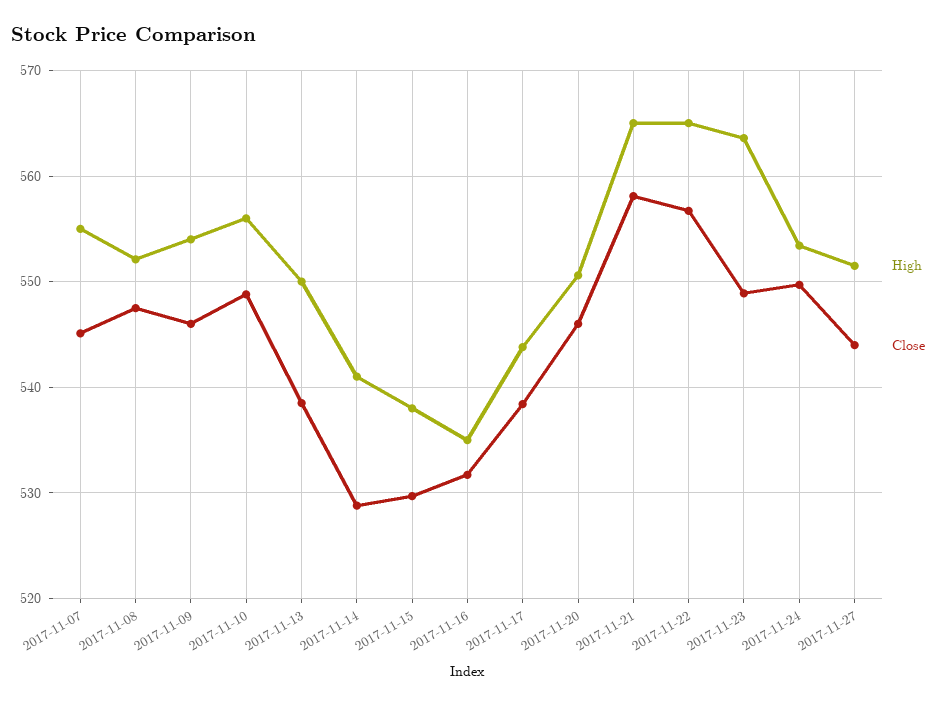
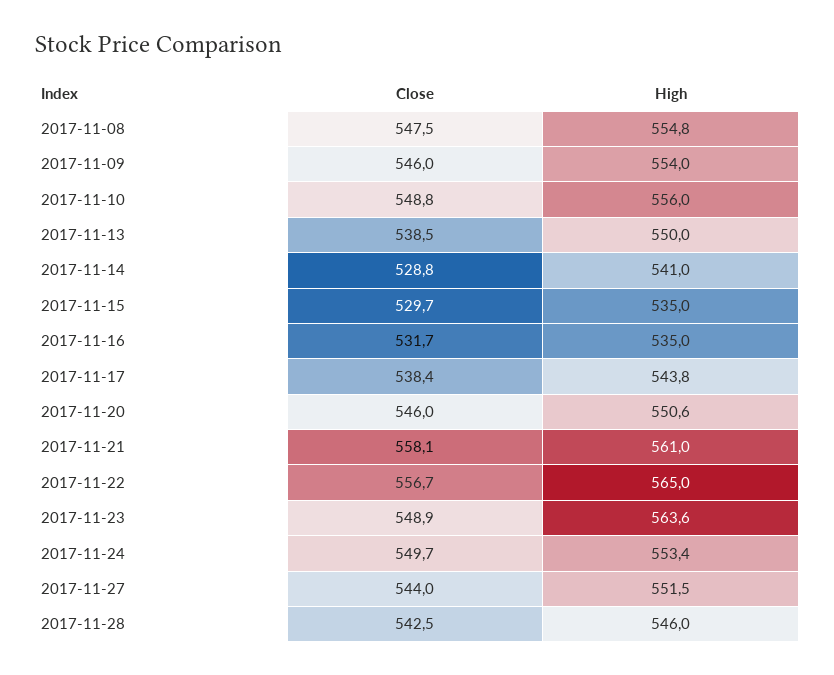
High, 2017-11-07: 555 -> none
Close, 2017-11-07: 545 -> none
High, 2017-11-08: 552 -> 554.8
High, 2017-11-15: 538 -> 535
High, 2017-11-21: 565 -> 561
Close, 2017-11-28: none -> 542.5
High, 2017-11-28: none -> 546

